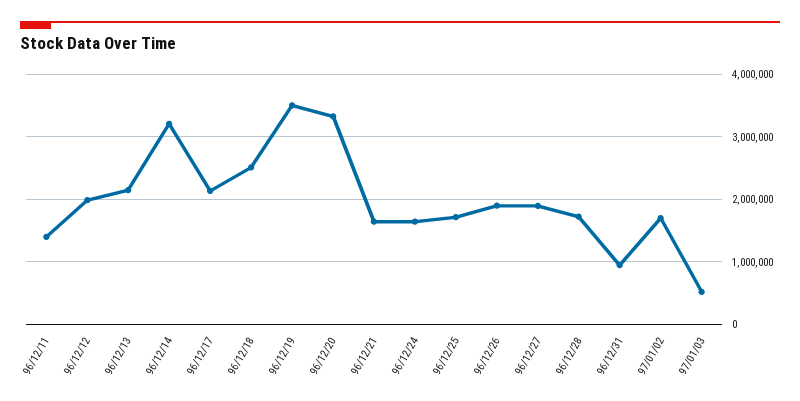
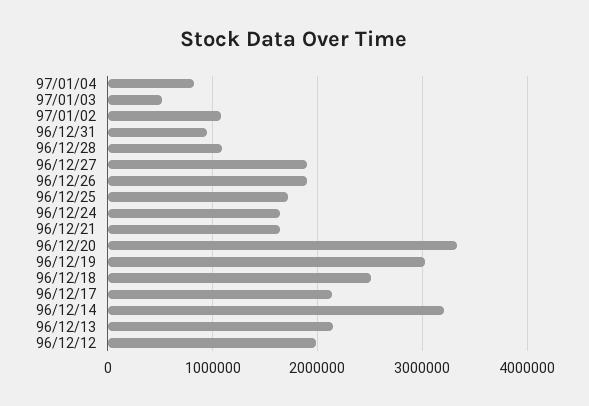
96/12/11: 1400000 -> none
96/12/19: 3500000 -> 3000000
96/12/28: 1700000 -> 1100000
97/01/02: 1700000 -> 1100000
97/01/04: none -> 800000

